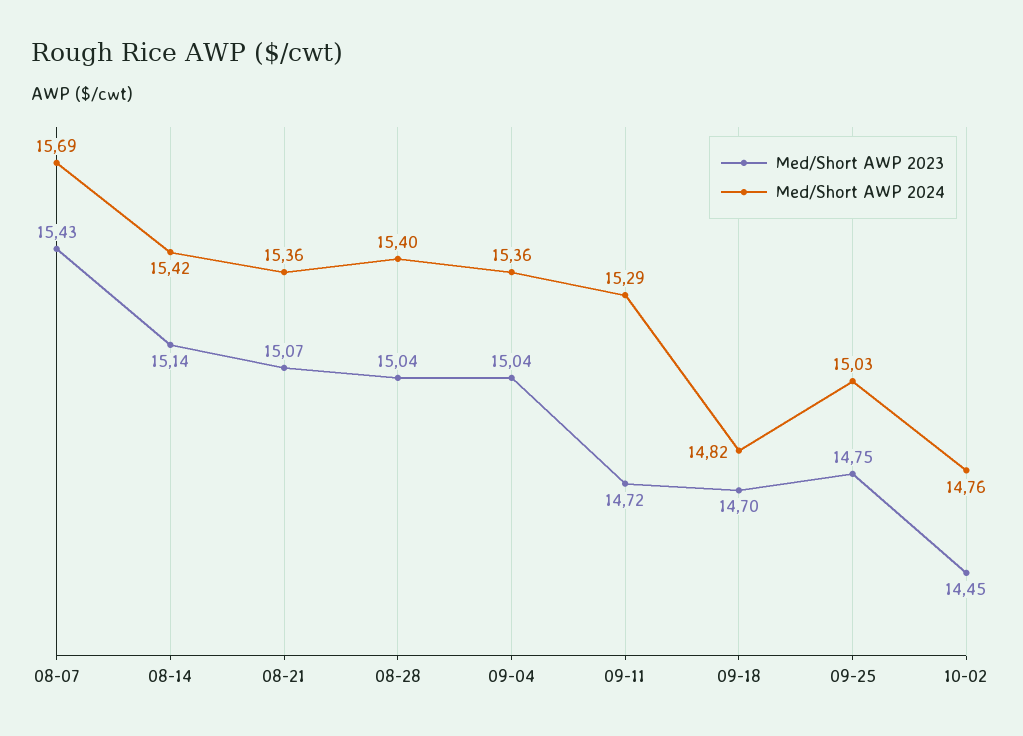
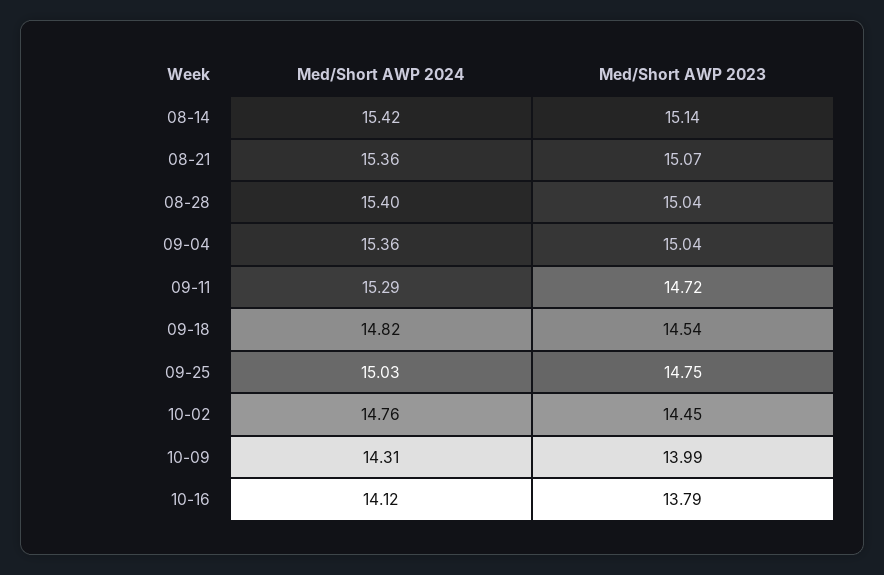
Med/Short AWP 2023, 08-07: 15.43 -> none
Med/Short AWP 2024, 08-07: 15.69 -> none
Med/Short AWP 2023, 09-18: 14.7 -> 14.54
Med/Short AWP 2024, 10-09: none -> 14.31
Med/Short AWP 2023, 10-09: none -> 13.99
Med/Short AWP 2024, 10-16: none -> 14.12
Med/Short AWP 2023, 10-16: none -> 13.79

